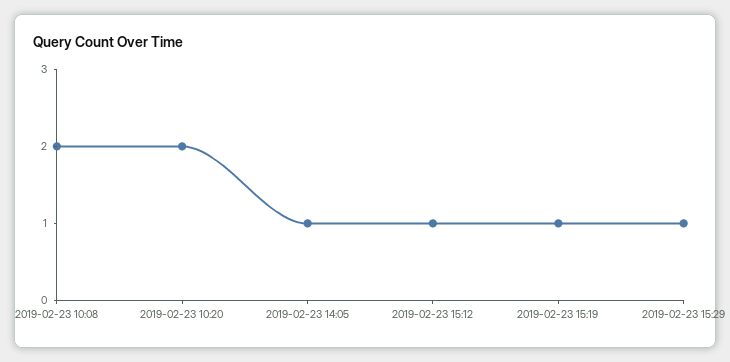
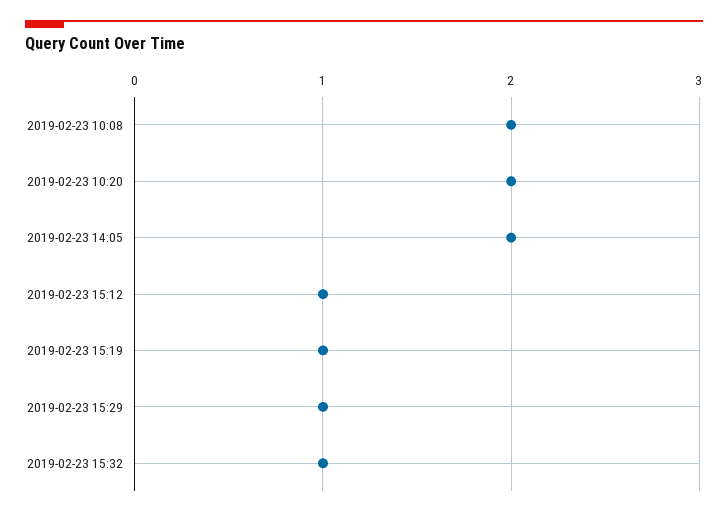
2019-02-23 14:05: 1 -> 2
2019-02-23 15:32: none -> 1

